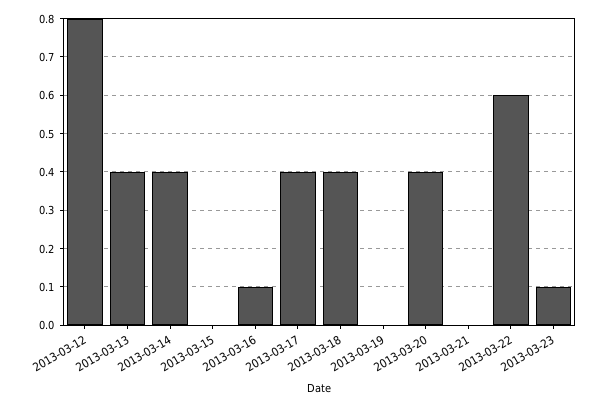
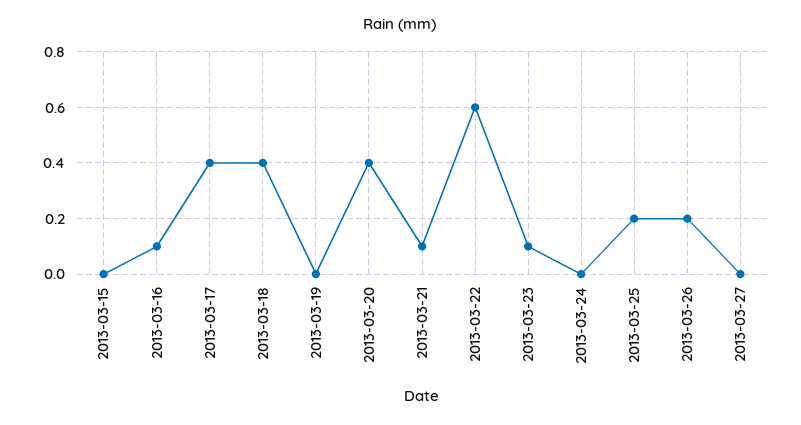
2013-03-12: 0.8 -> none
2013-03-13: 0.4 -> none
2013-03-14: 0.4 -> none
2013-03-21: 0 -> 0.1
2013-03-24: none -> 0
2013-03-25: none -> 0.2
2013-03-26: none -> 0.2
2013-03-27: none -> 0

